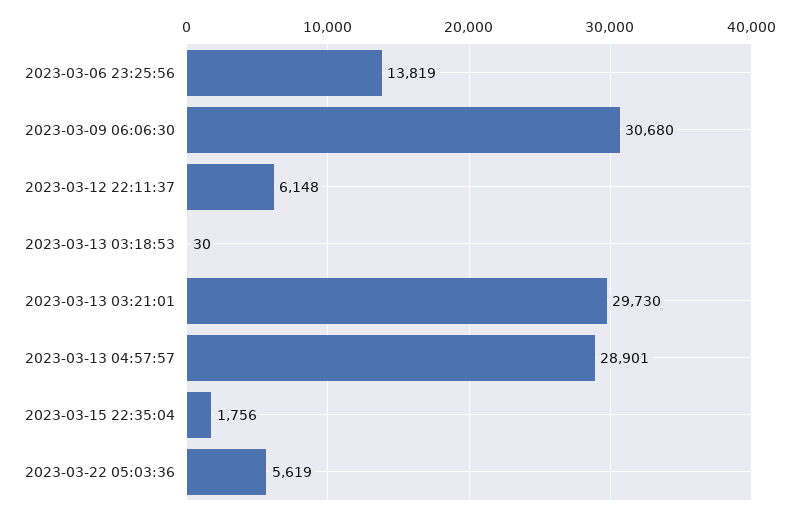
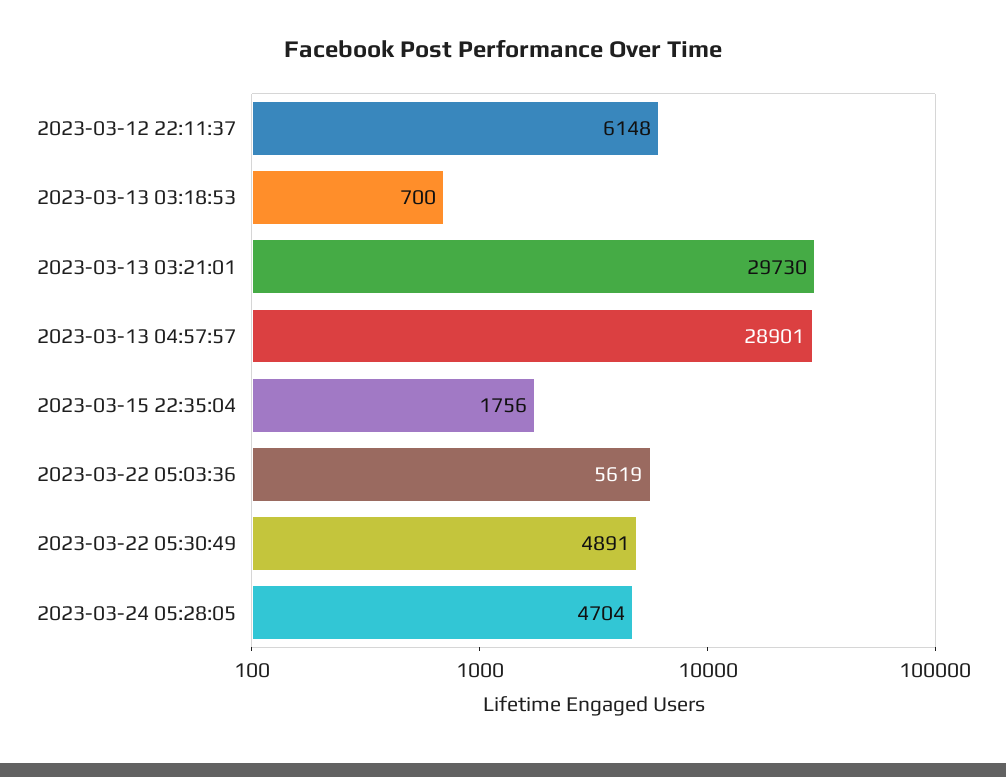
2023-03-06 23:25:56: 13819 -> none
2023-03-09 06:06:30: 30680 -> none
2023-03-13 03:18:53: 30 -> 700
2023-03-22 05:30:49: none -> 4891
2023-03-24 05:28:05: none -> 4704

